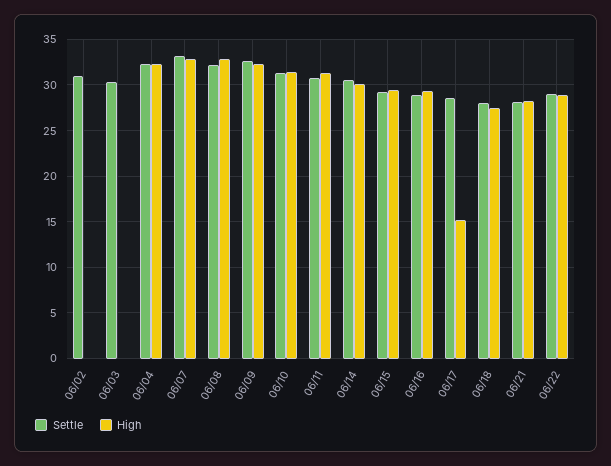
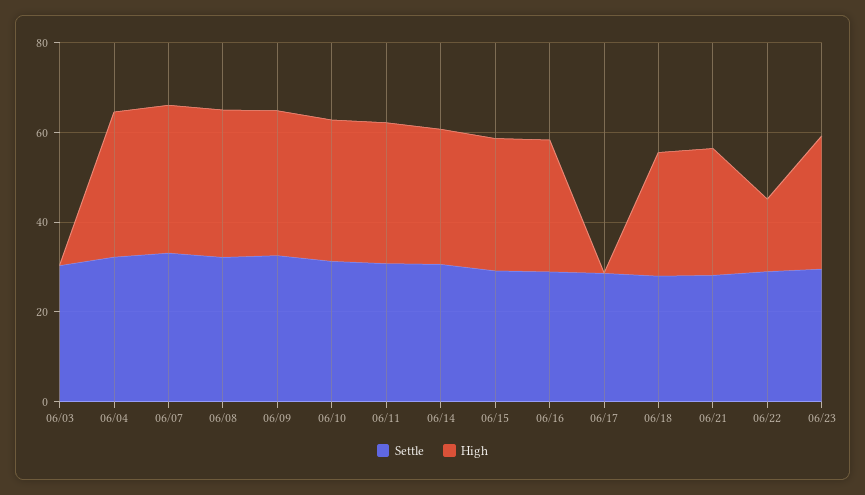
Settle, 06/02: 31 -> none
High, 06/02: 0 -> none
High, 06/17: 15 -> 0
High, 06/22: 29 -> 15
Settle, 06/23: none -> 30
High, 06/23: none -> 30

